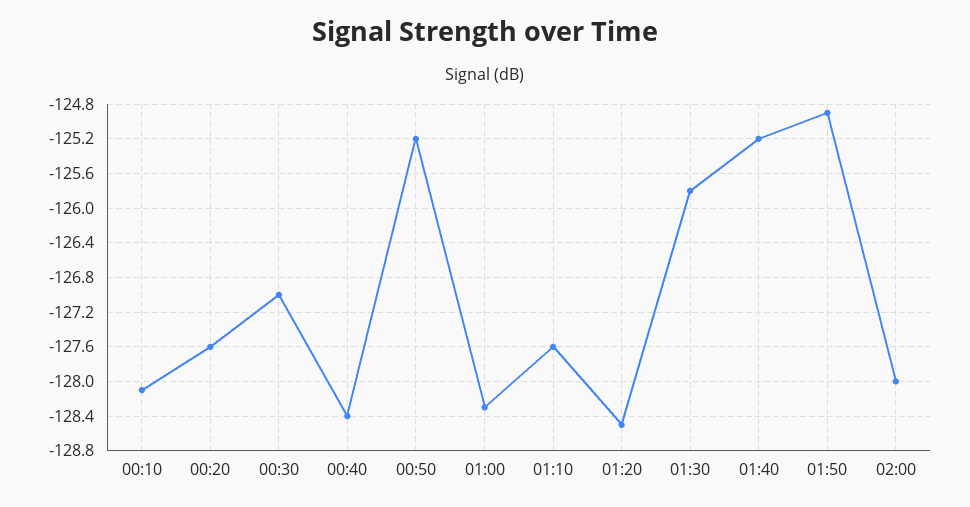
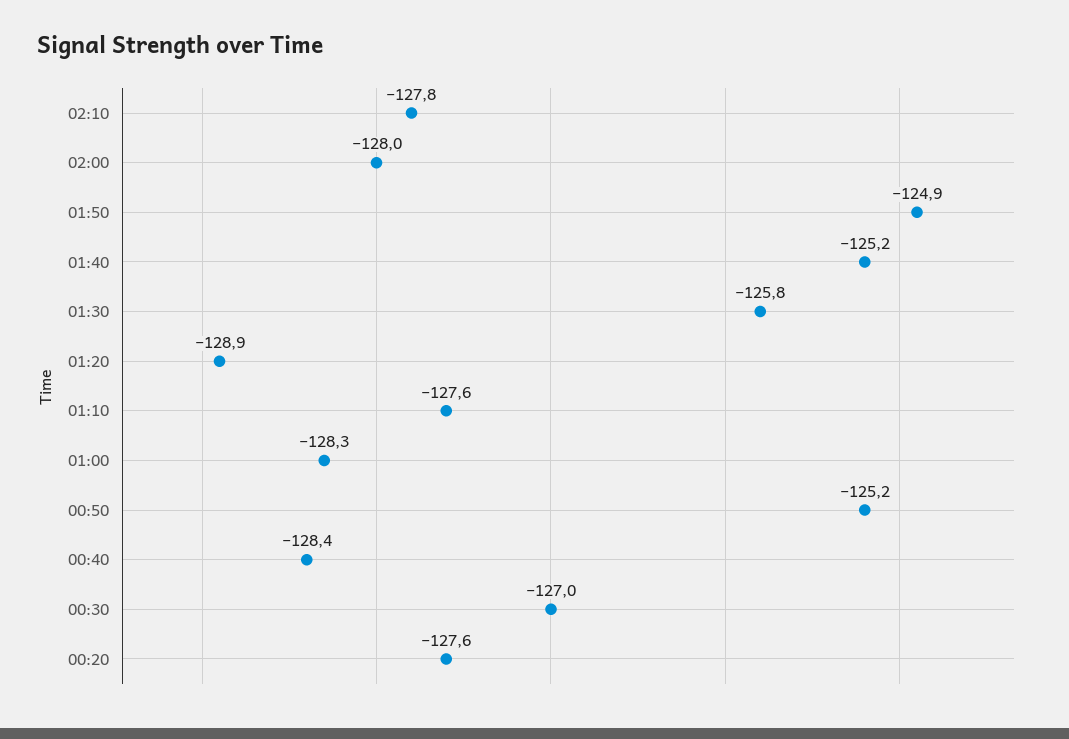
00:10: -128.1 -> none
01:20: -128.5 -> -128.9
02:10: none -> -127.8

